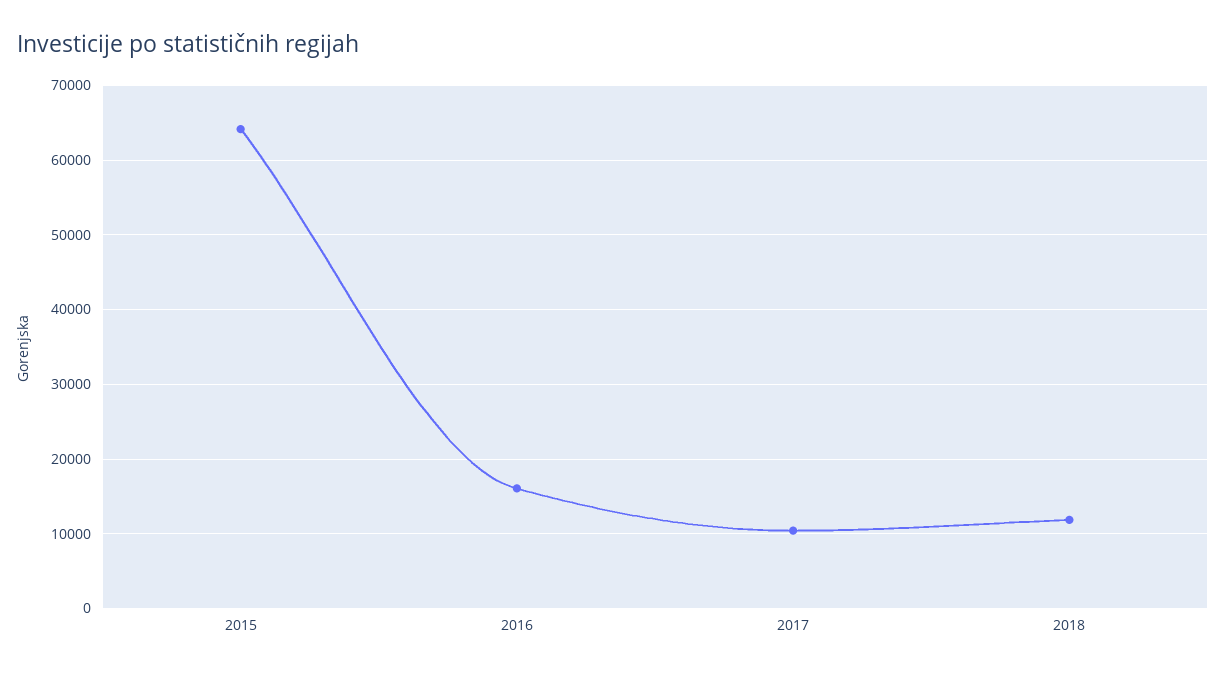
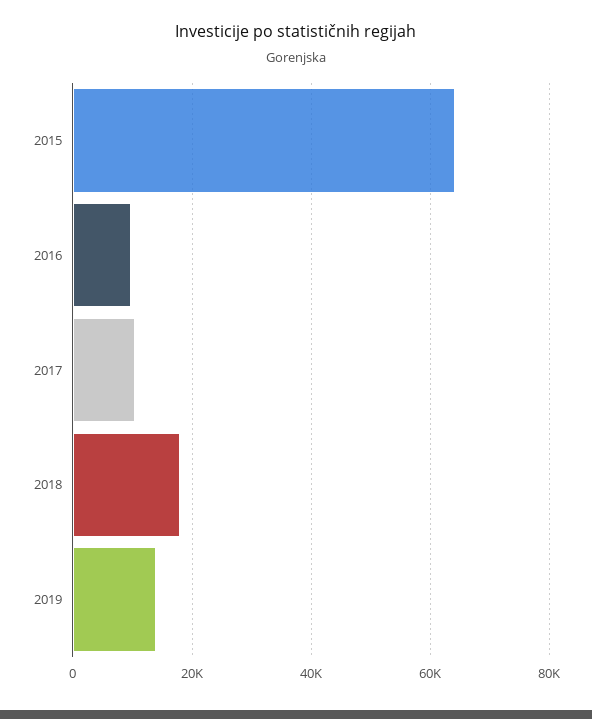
2016: 16000 -> 10000
2018: 12000 -> 18000
2019: none -> 14000

